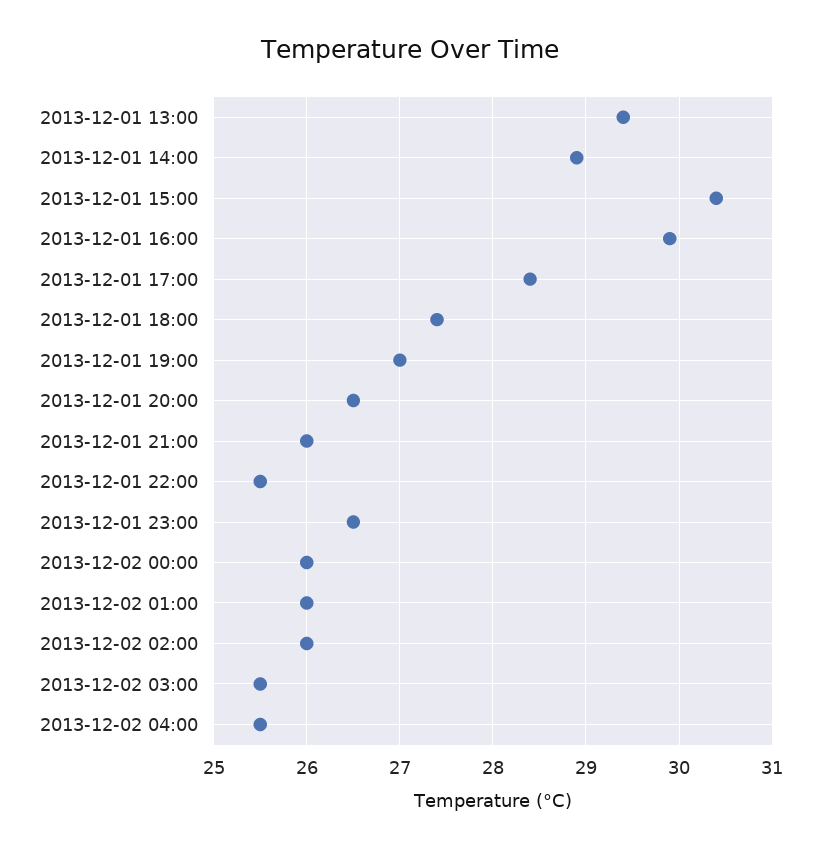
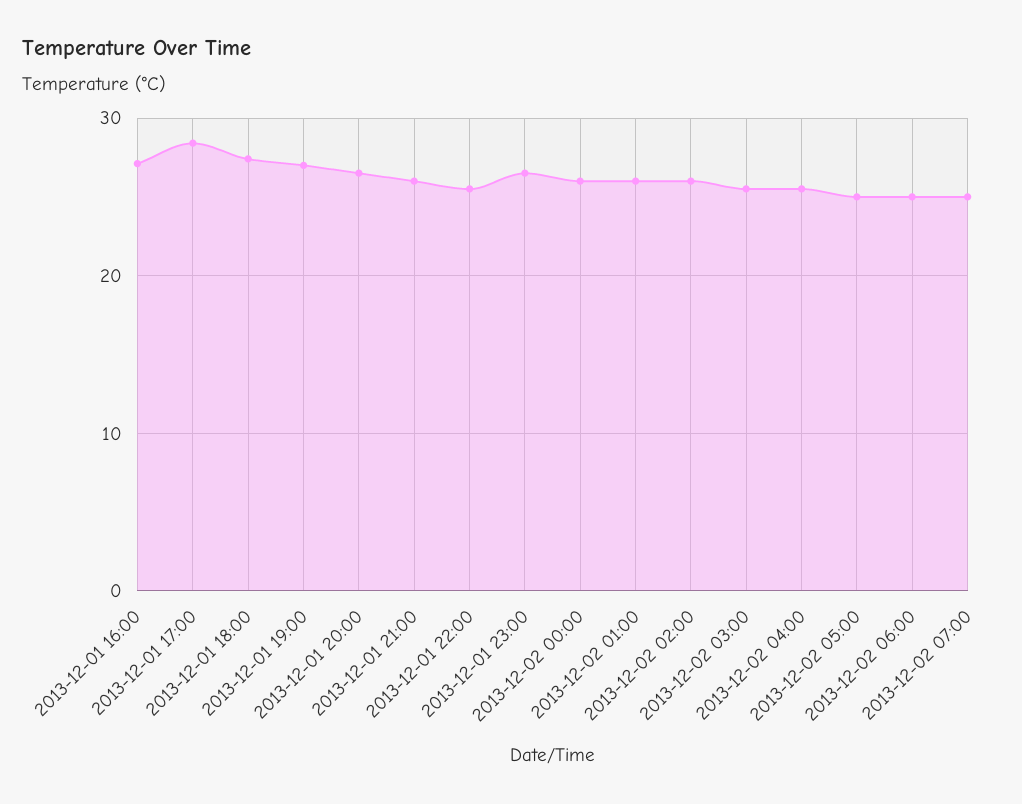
2013-12-01 13:00: 29.4 -> none
2013-12-01 14:00: 28.9 -> none
2013-12-01 15:00: 30.4 -> none
2013-12-01 16:00: 29.9 -> 27
2013-12-02 05:00: none -> 25
2013-12-02 06:00: none -> 25
2013-12-02 07:00: none -> 25

